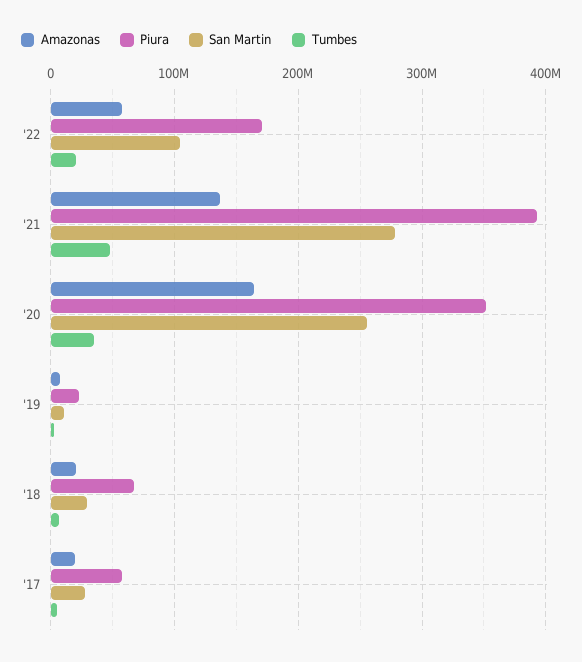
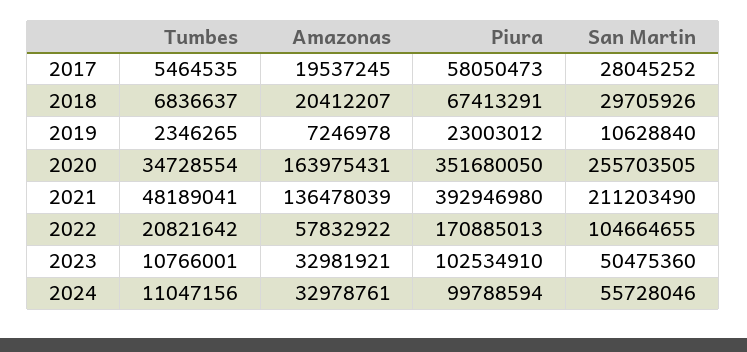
San Martin, '21: 280000000 -> 211203490
Tumbes, 2023: none -> 10766001
Amazonas, 2023: none -> 32981921
Piura, 2023: none -> 102534910
San Martin, 2023: none -> 50475360
Tumbes, 2024: none -> 11047156
Amazonas, 2024: none -> 32978761
Piura, 2024: none -> 99788594
San Martin, 2024: none -> 55728046

